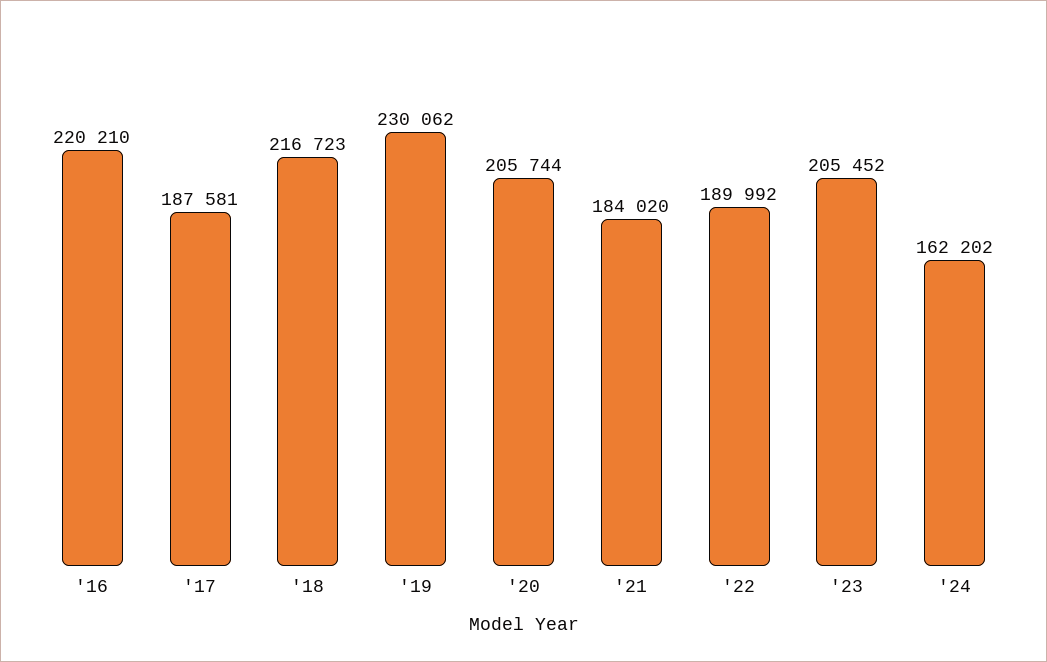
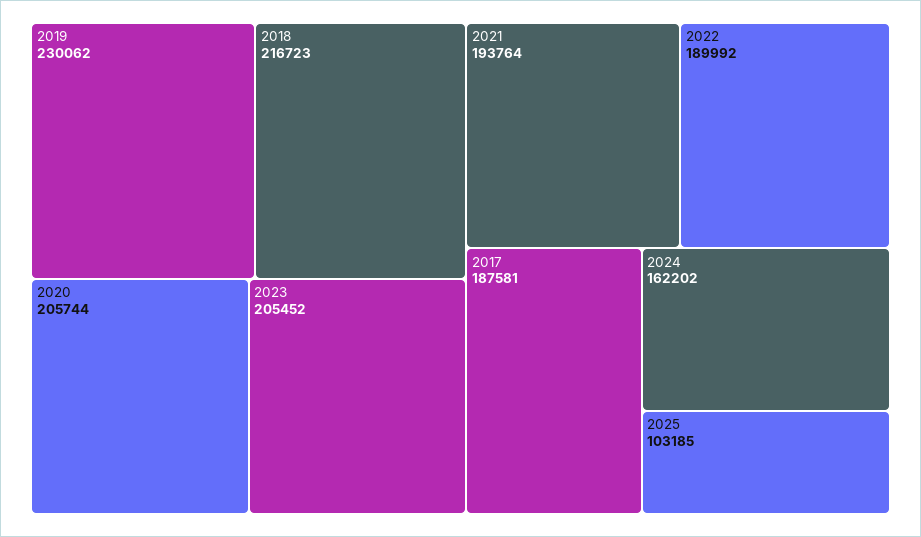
'16: 220210 -> none
'21: 184020 -> 193764
2025: none -> 103185

